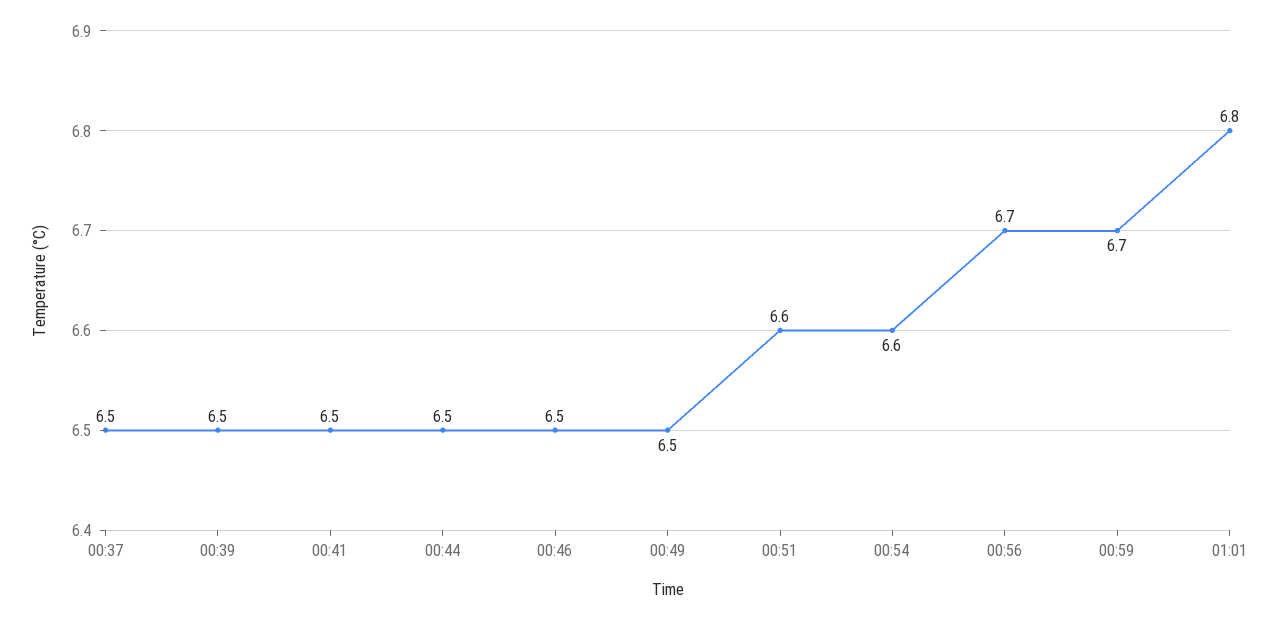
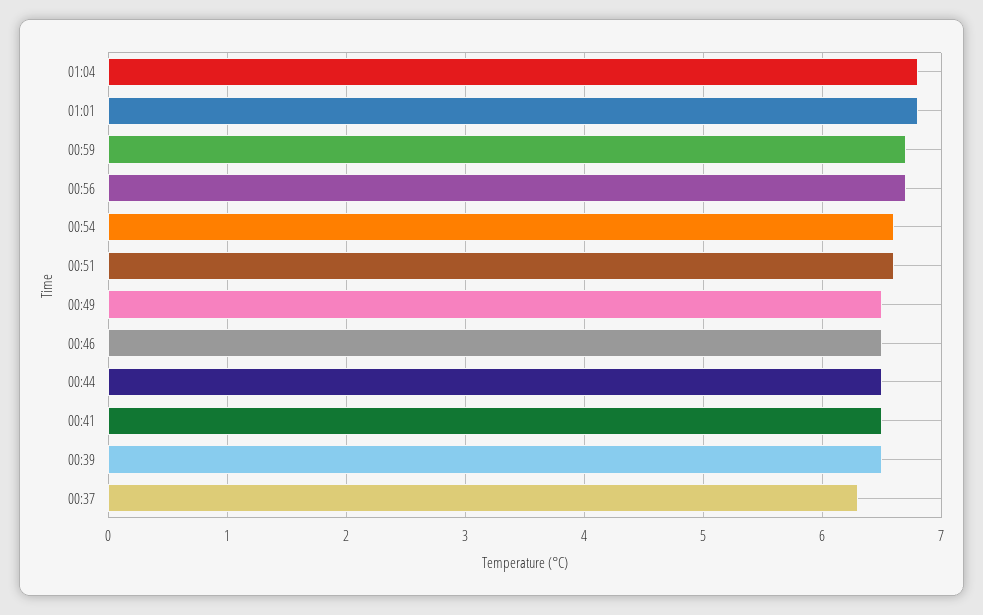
00:37: 6.5 -> 6.3
01:04: none -> 6.8

